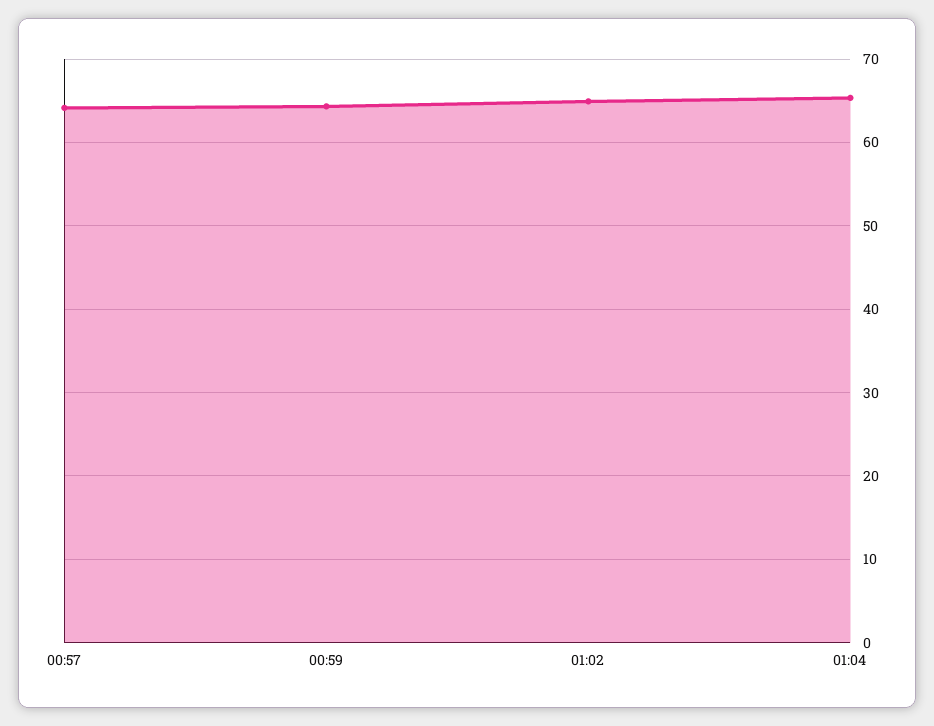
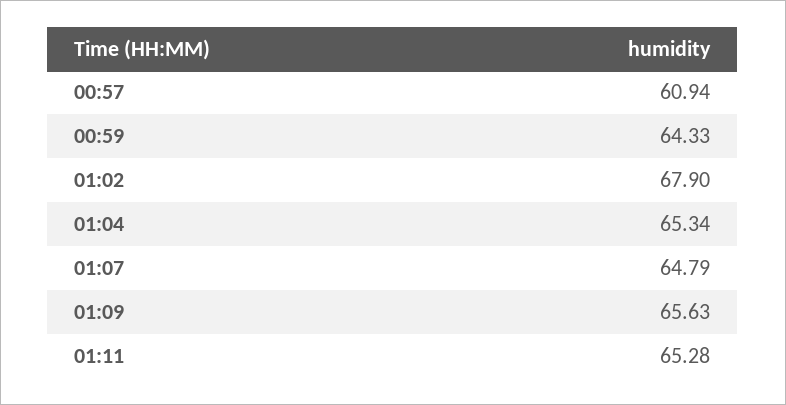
00:57: 64 -> 60.94
01:02: 65 -> 67.9
01:07: none -> 64.79
01:09: none -> 65.63
01:11: none -> 65.28

